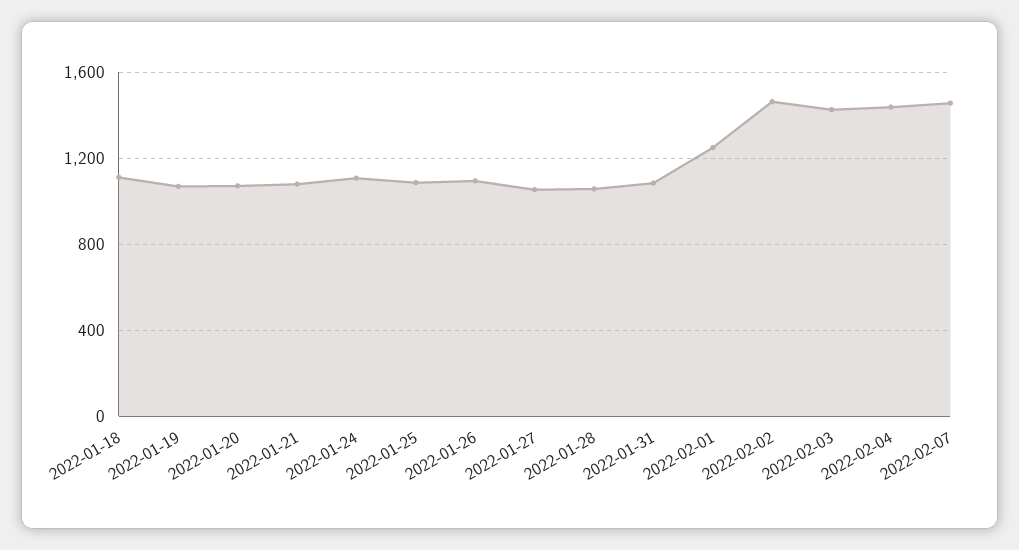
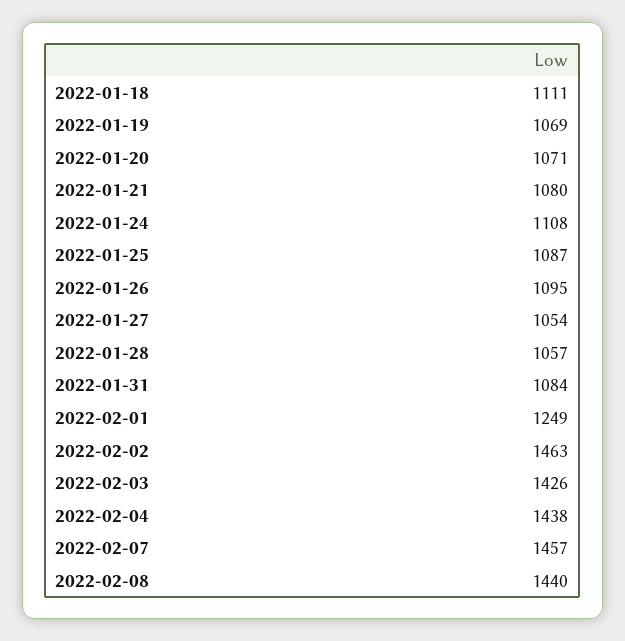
2022-02-08: none -> 1440

